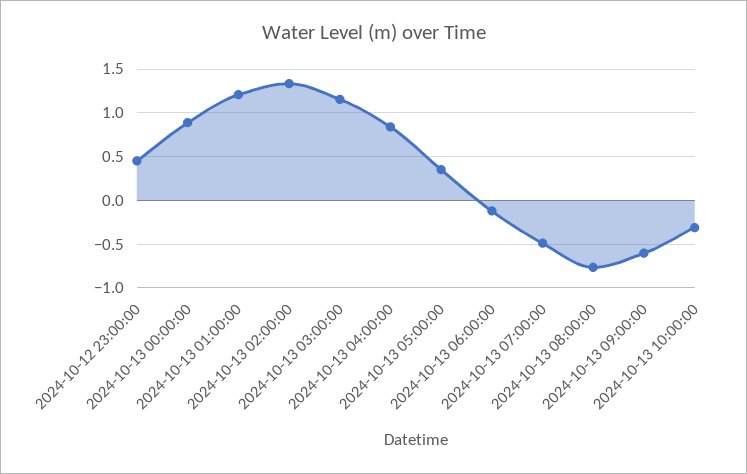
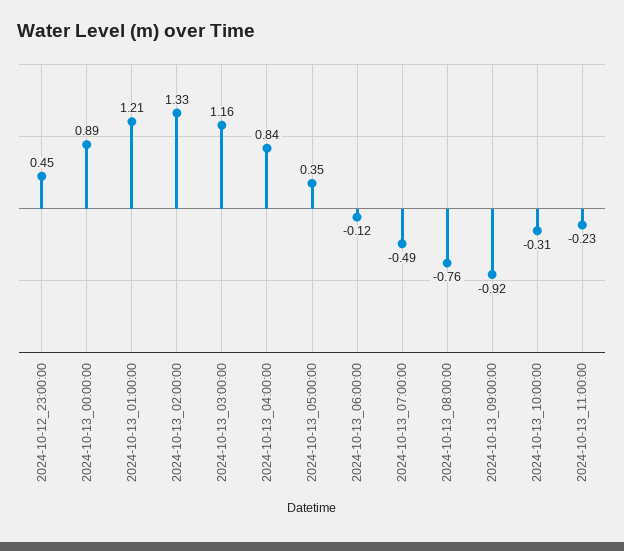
2024-10-13 09:00:00: -0.6 -> -0.92
2024-10-13_11:00:00: none -> -0.23

